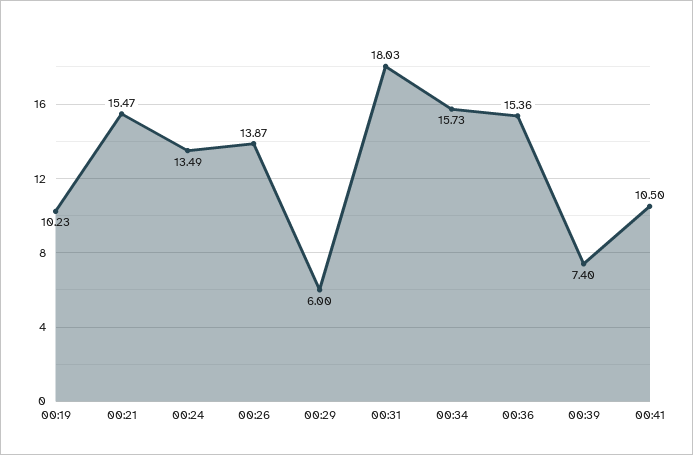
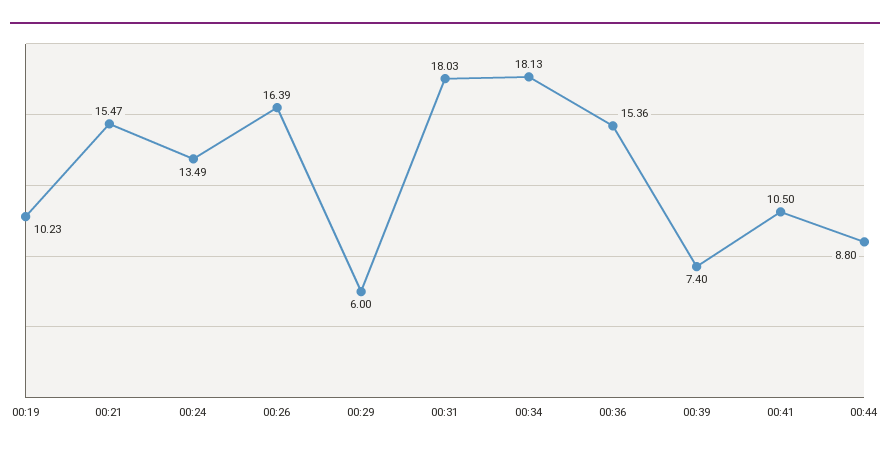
00:26: 13.87 -> 16.39
00:34: 15.73 -> 18.13
00:44: none -> 8.8

